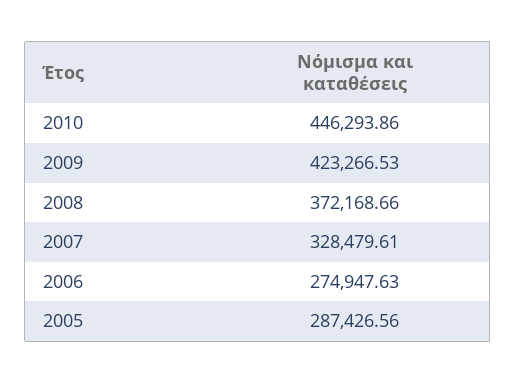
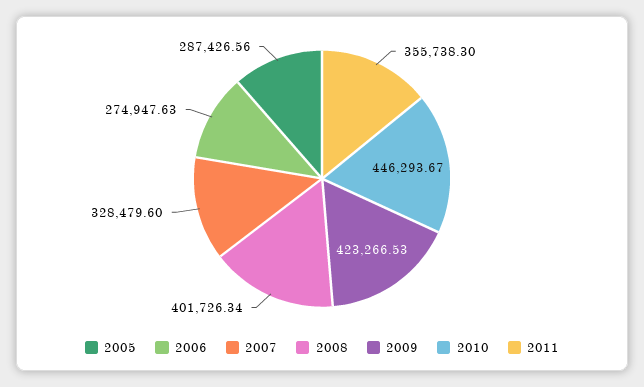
2010: 446293.86 -> 446293.67
2008: 372168.66 -> 401726.34
2007: 328479.61 -> 328479.6
2011: none -> 355738.3

